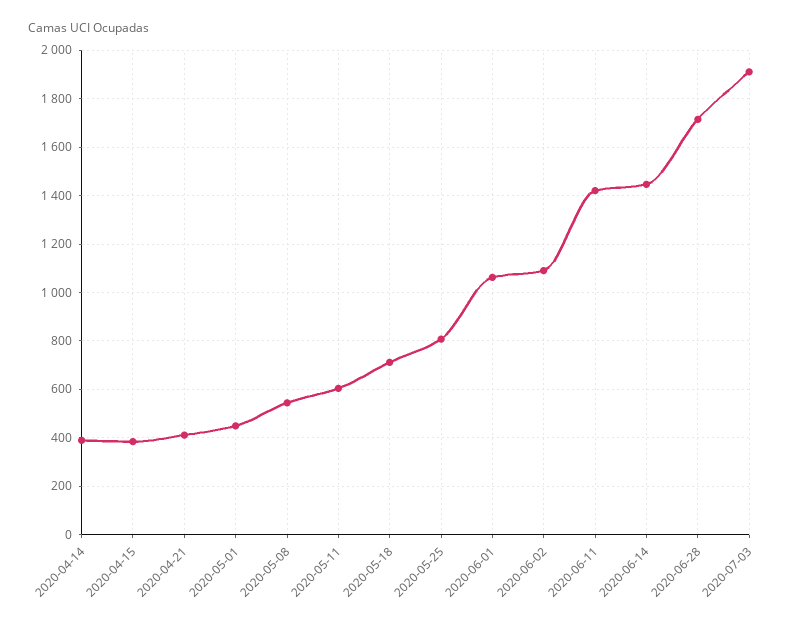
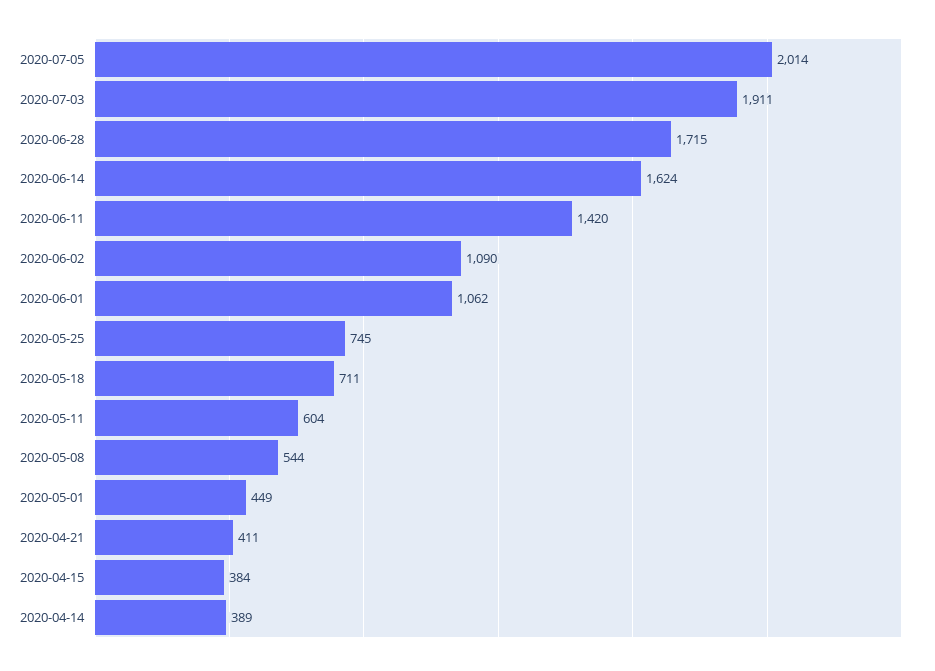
2020-05-25: 800 -> 745
2020-06-14: 1450 -> 1624
2020-07-05: none -> 2014

